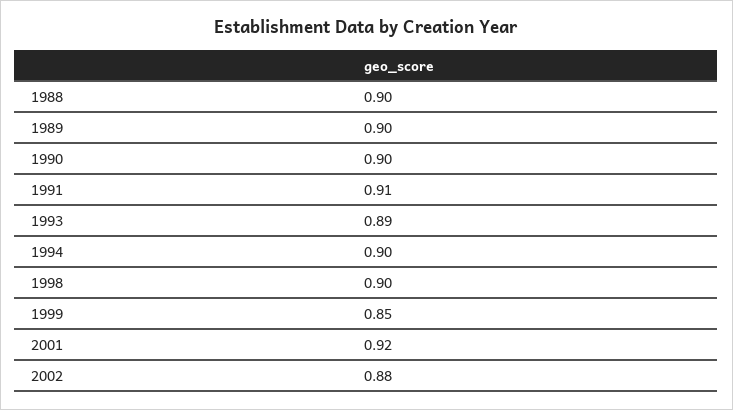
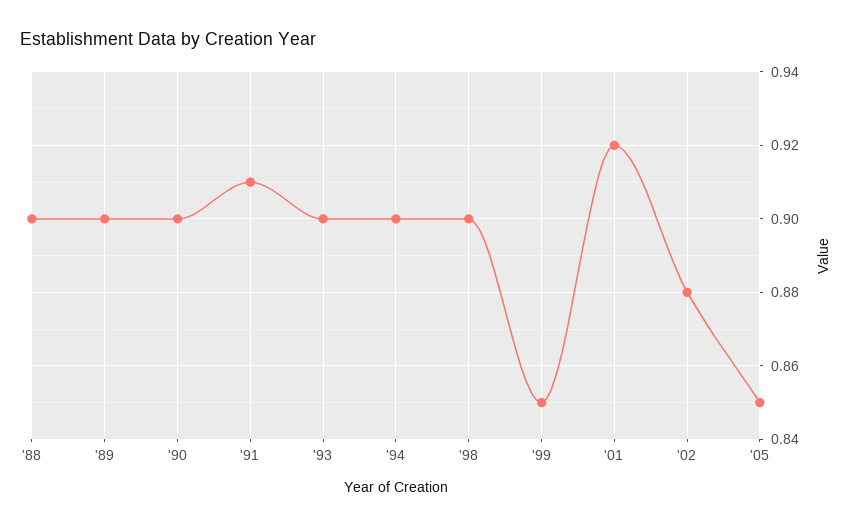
1993: 0.89 -> 0.9
'05: none -> 0.85

